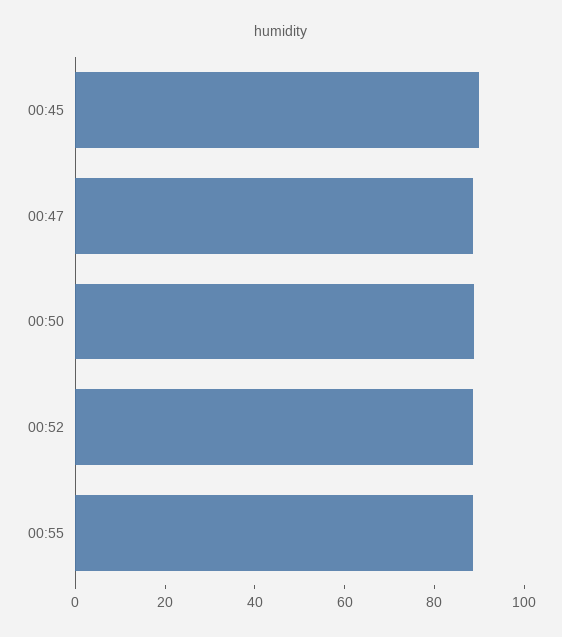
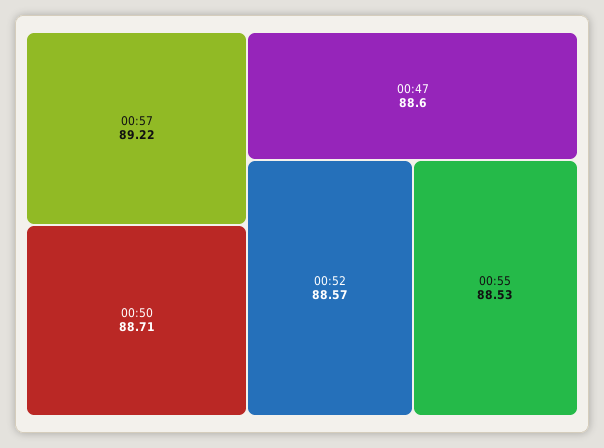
00:45: 90 -> none
00:57: none -> 89.22

